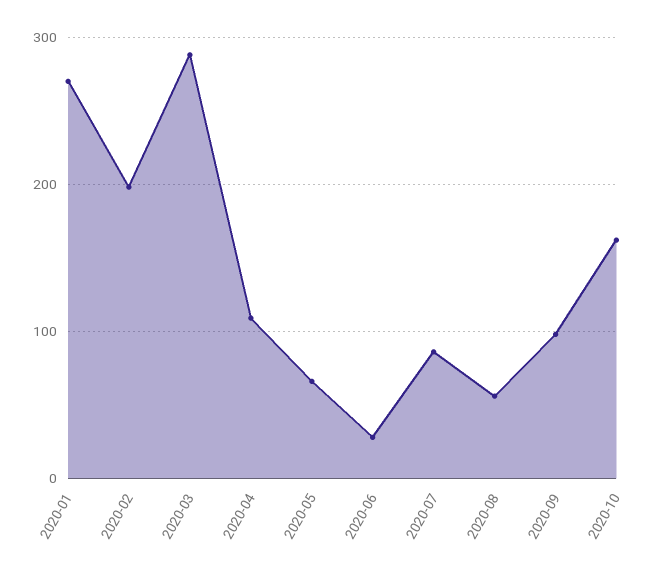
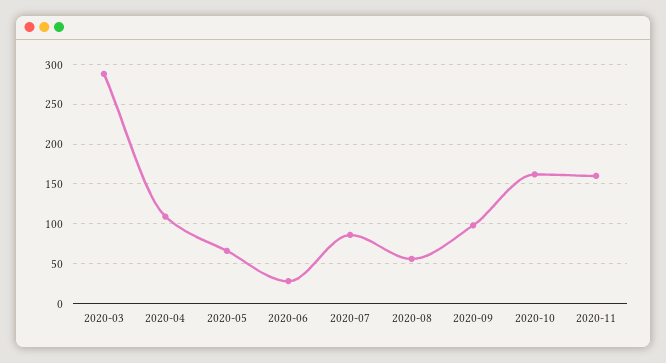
2020-01: 270 -> none
2020-02: 200 -> none
2020-11: none -> 160

